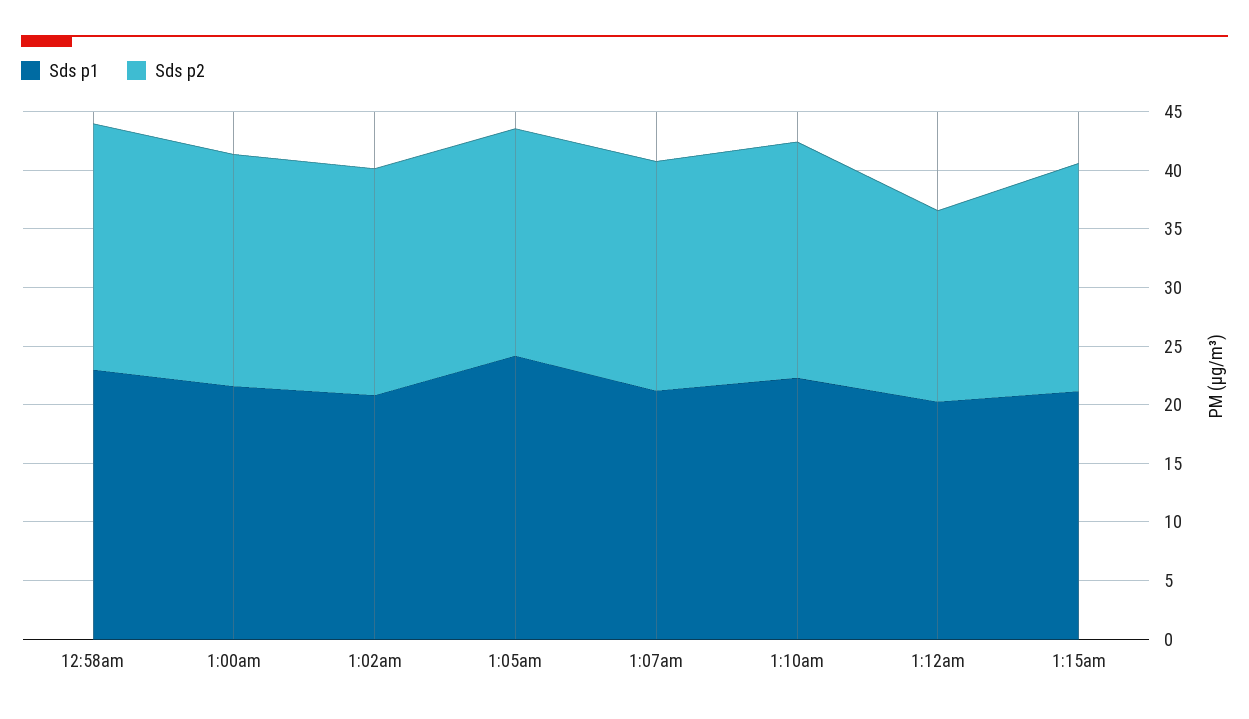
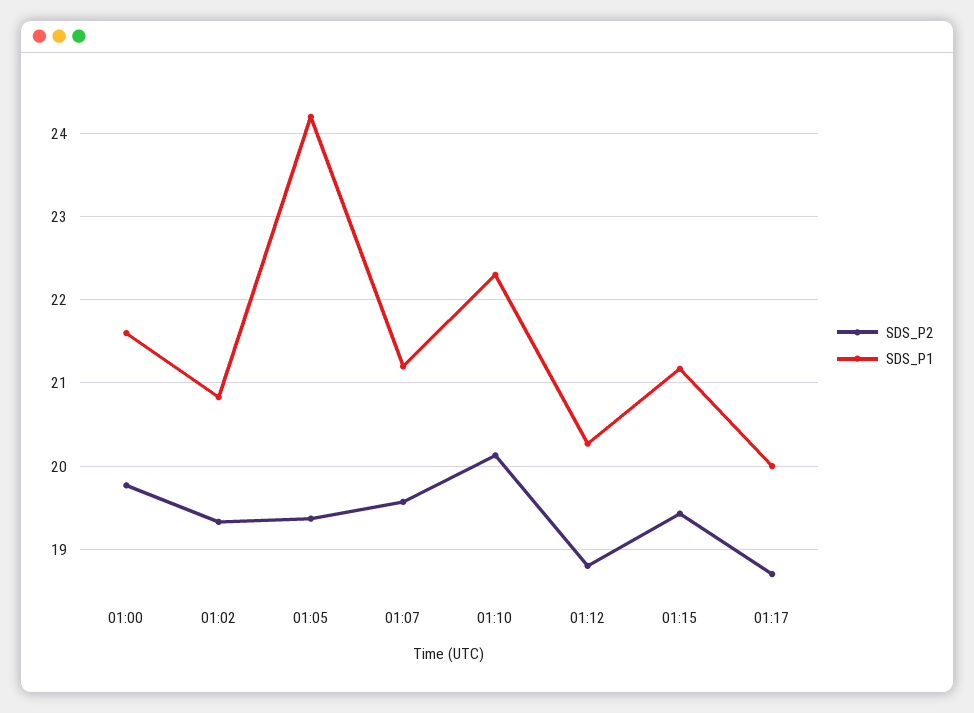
Sds p1, 12:58am: 23 -> none
Sds p2, 12:58am: 21 -> none
Sds p2, 1:12am: 16 -> 18.8
Sds p2, 01:17: none -> 18.7
Sds p1, 01:17: none -> 20

